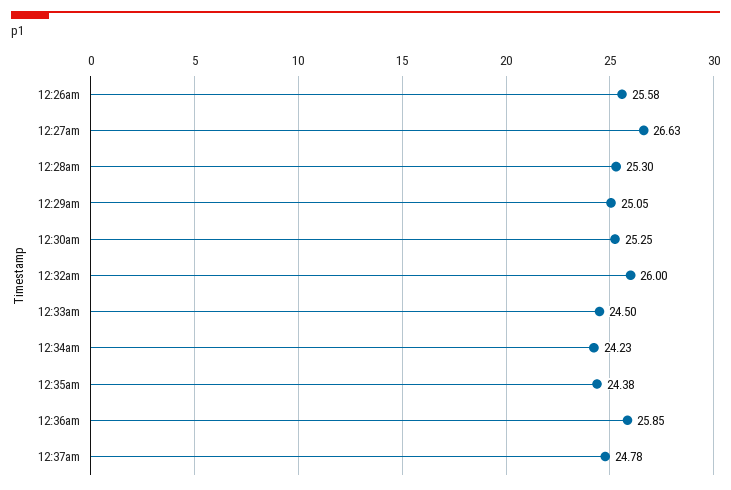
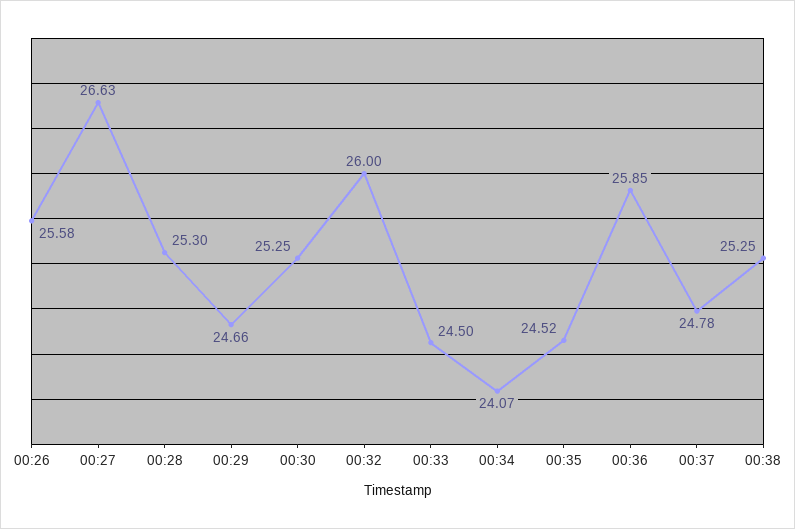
12:29am: 25.05 -> 24.66
12:34am: 24.23 -> 24.07
12:35am: 24.38 -> 24.52
00:38: none -> 25.25

